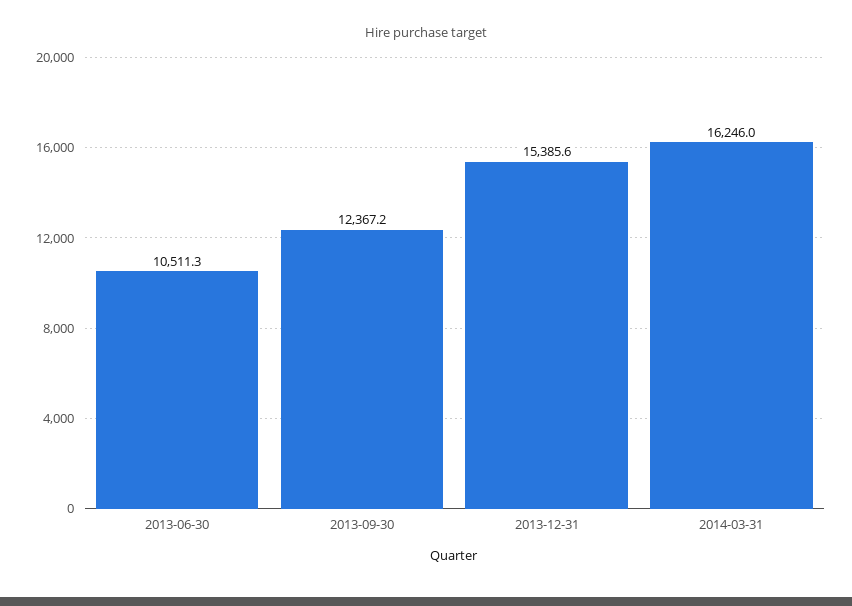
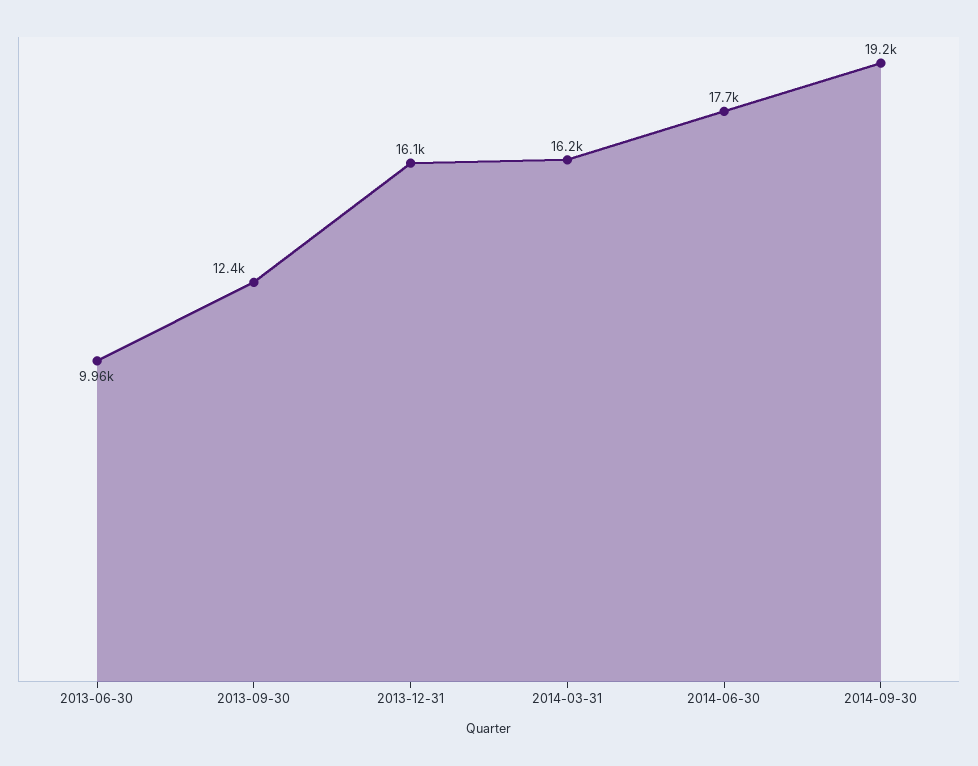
2013-06-30: 10511.3 -> 9960
2013-12-31: 15385.6 -> 16100
2014-06-30: none -> 17700
2014-09-30: none -> 19200

